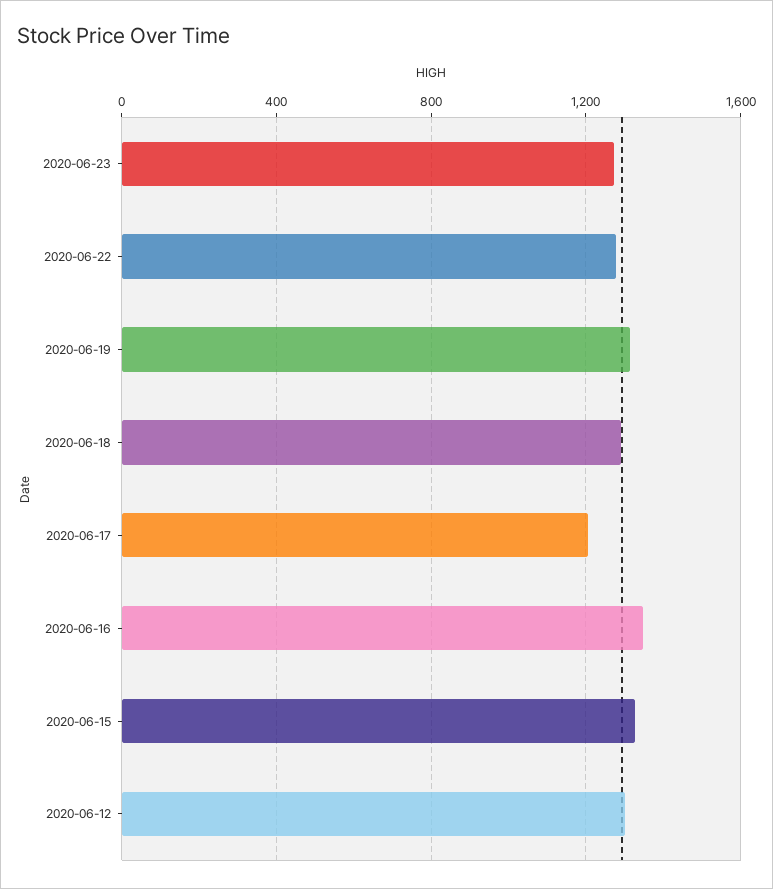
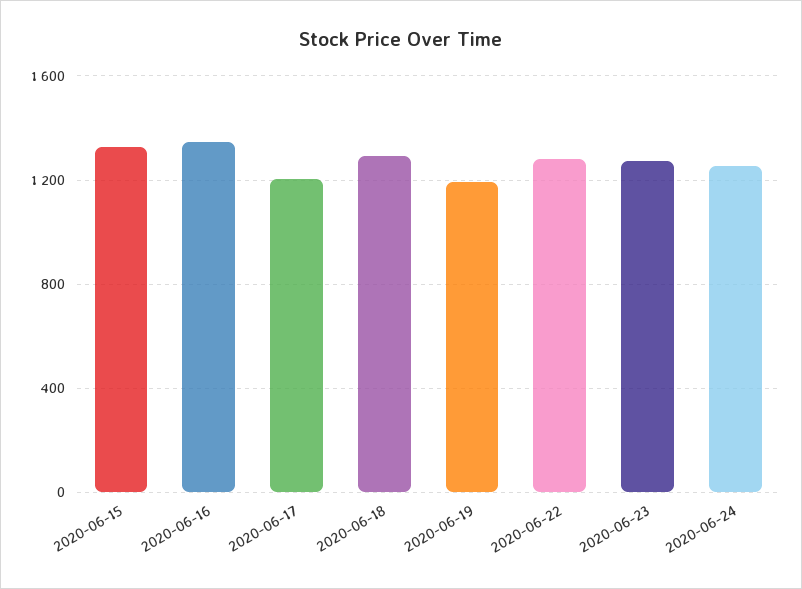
2020-06-19: 1300 -> 1200
2020-06-12: 1300 -> none
2020-06-24: none -> 1250

